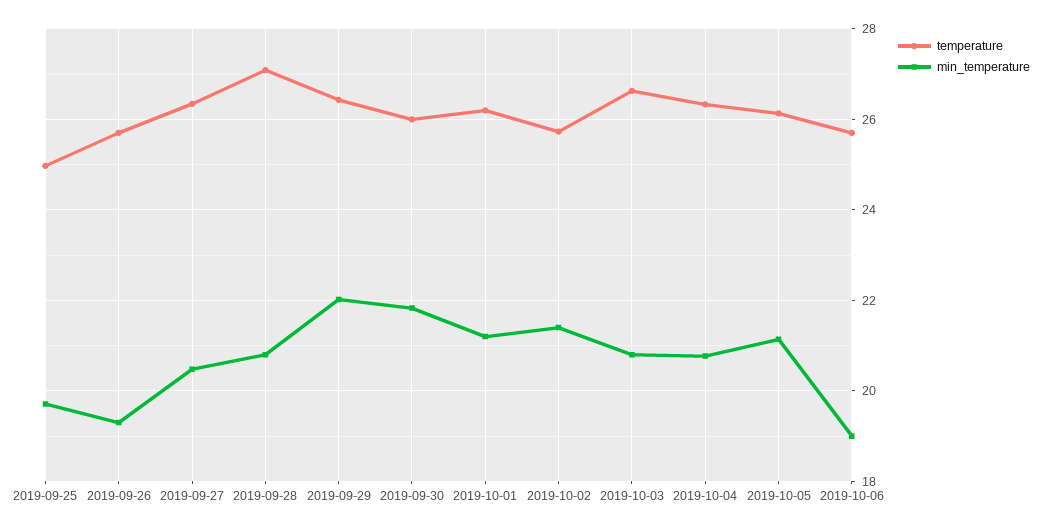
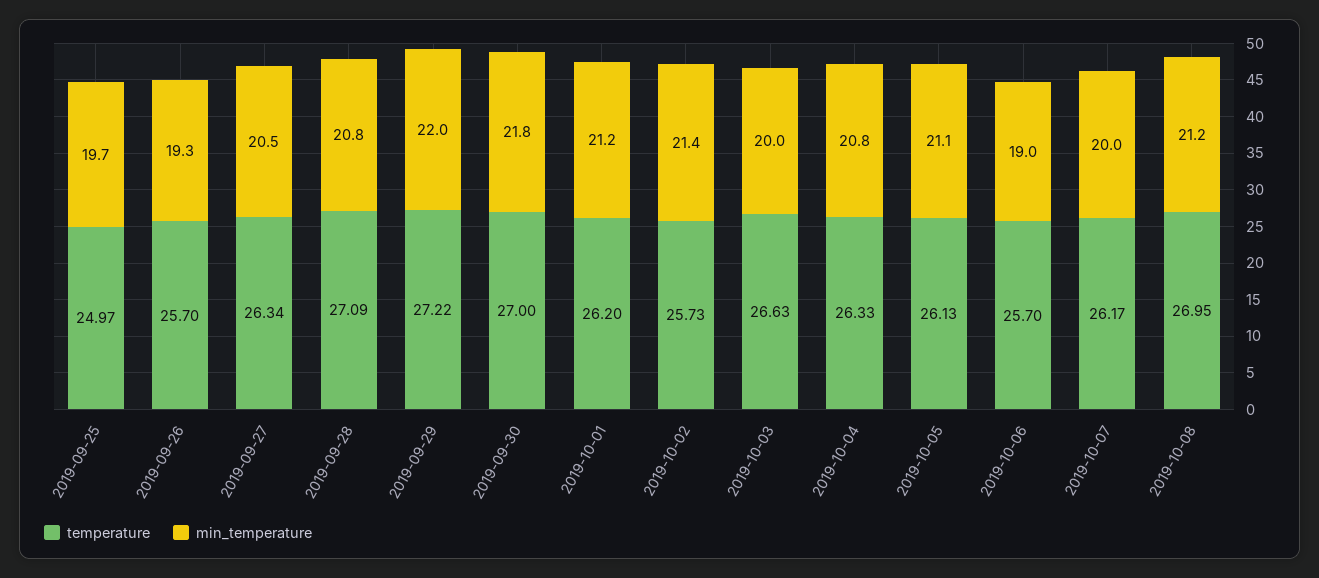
temperature, 2019-09-29: 26.4 -> 27.22
temperature, 2019-09-30: 26 -> 27
min_temperature, 2019-10-03: 20.8 -> 20
temperature, 2019-10-07: none -> 26.17
min_temperature, 2019-10-07: none -> 20
temperature, 2019-10-08: none -> 26.95
min_temperature, 2019-10-08: none -> 21.2

